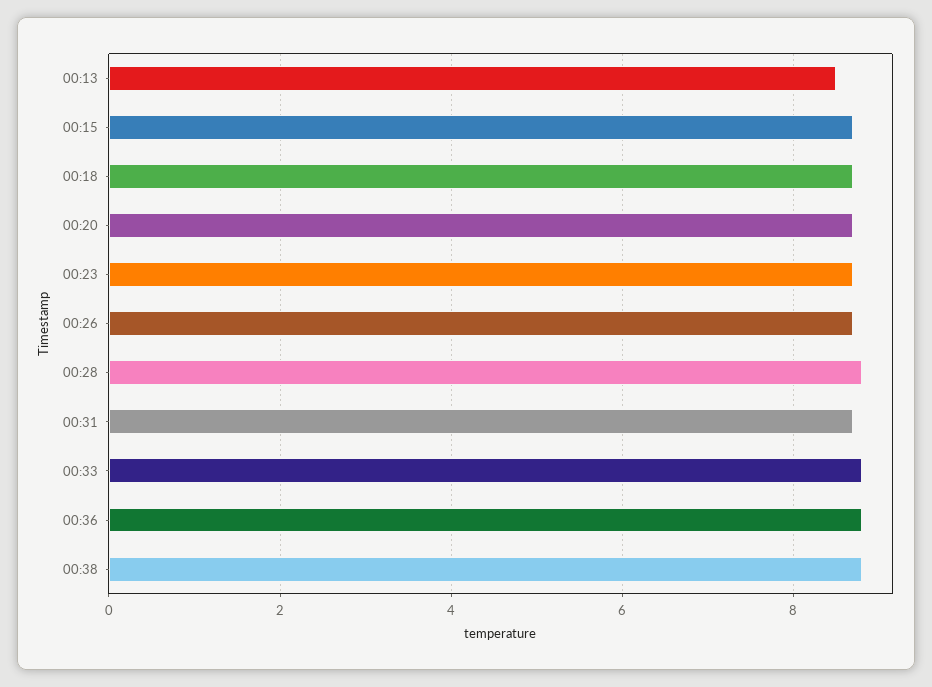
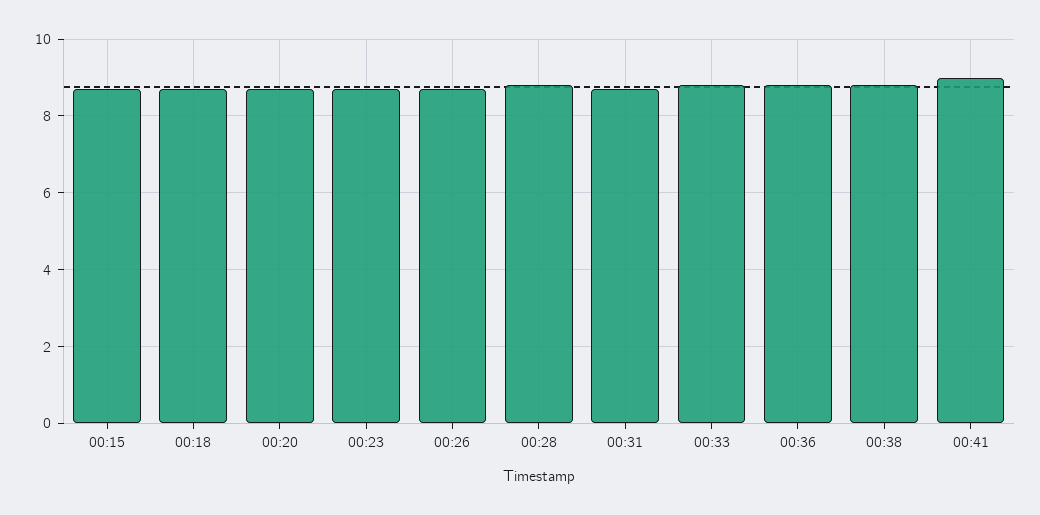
00:13: 8.5 -> none
00:41: none -> 9

